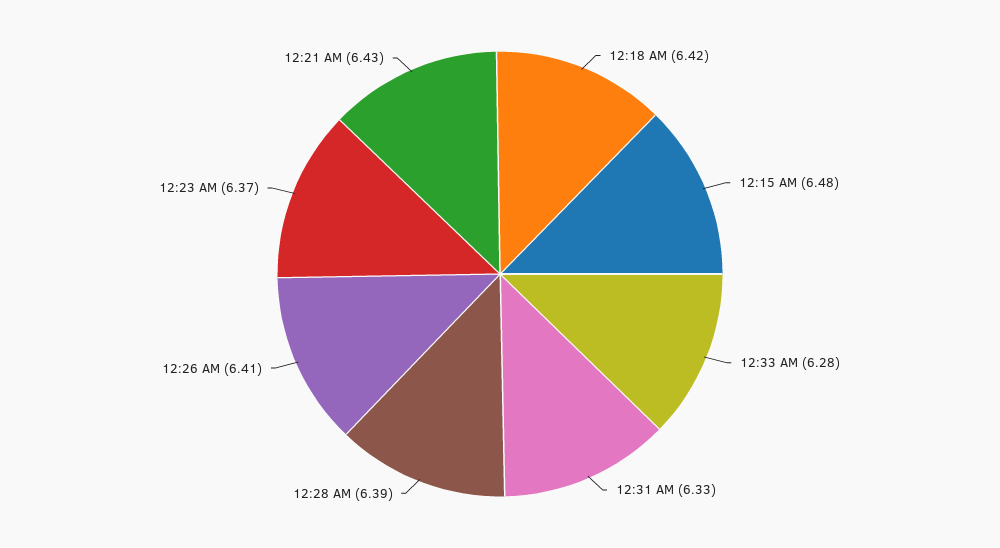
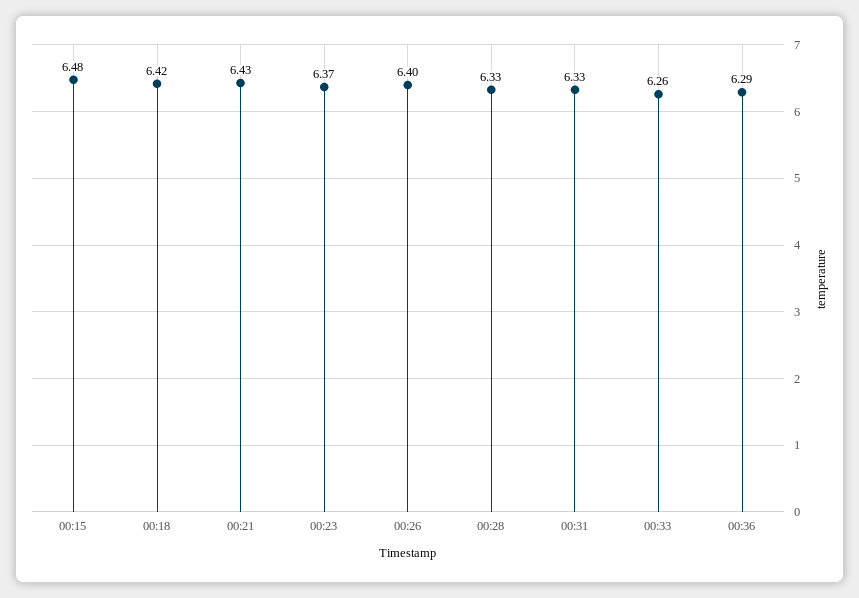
12:33 AM: 6.28 -> 6.26
12:28 AM: 6.39 -> 6.33
12:26 AM: 6.41 -> 6.4
00:36: none -> 6.29

